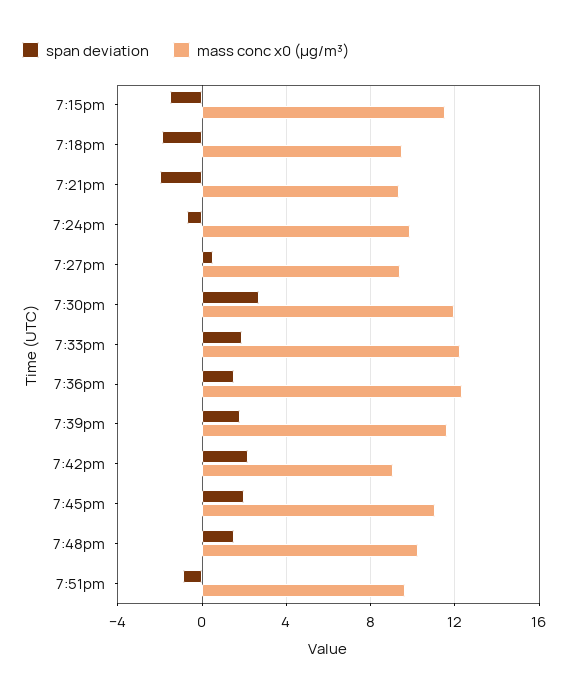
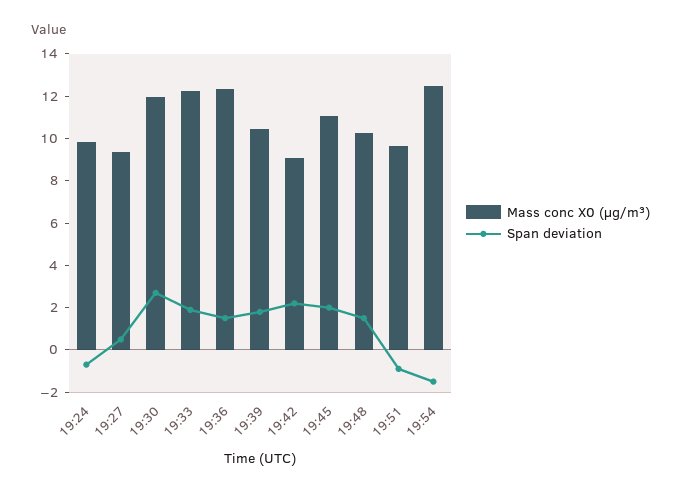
span deviation, 7:15pm: -1.5 -> none
mass conc x0 (μg/m³), 7:15pm: 11.5 -> none
span deviation, 7:18pm: -2 -> none
mass conc x0 (μg/m³), 7:18pm: 9.5 -> none
span deviation, 7:21pm: -2 -> none
mass conc x0 (μg/m³), 7:21pm: 9.5 -> none
mass conc x0 (μg/m³), 7:39pm: 11.5 -> 10.5
mass conc x0 (μg/m³), 19:54: none -> 12.5
span deviation, 19:54: none -> -1.5

